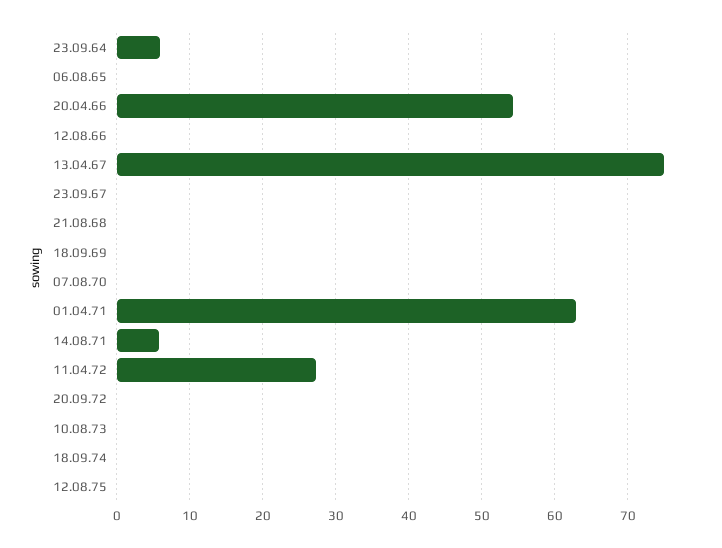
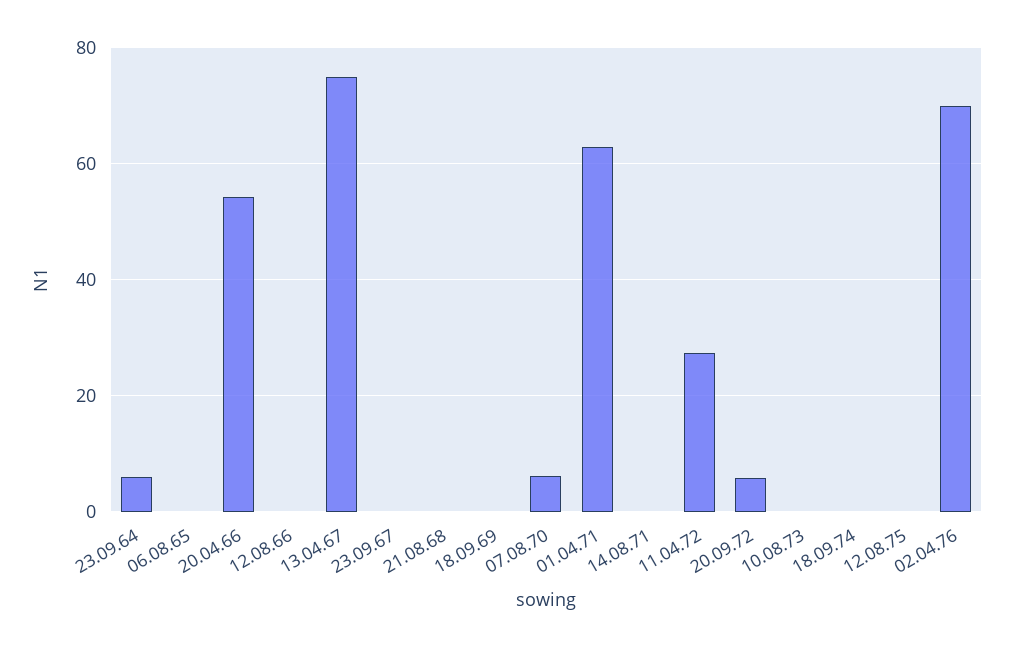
07.08.70: 0 -> 6
14.08.71: 6 -> 0
20.09.72: 0 -> 6
02.04.76: none -> 70

